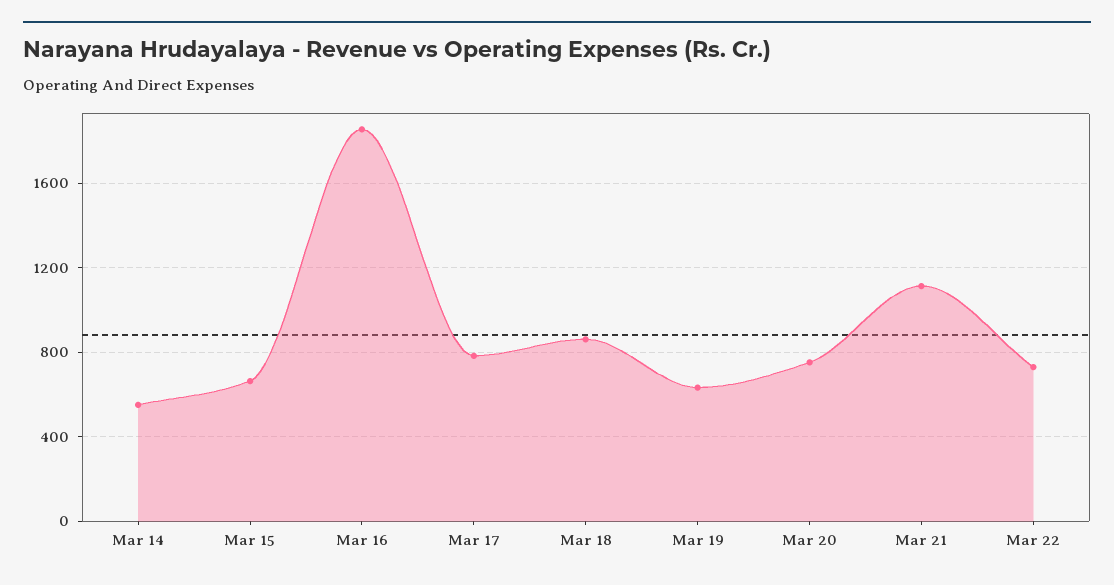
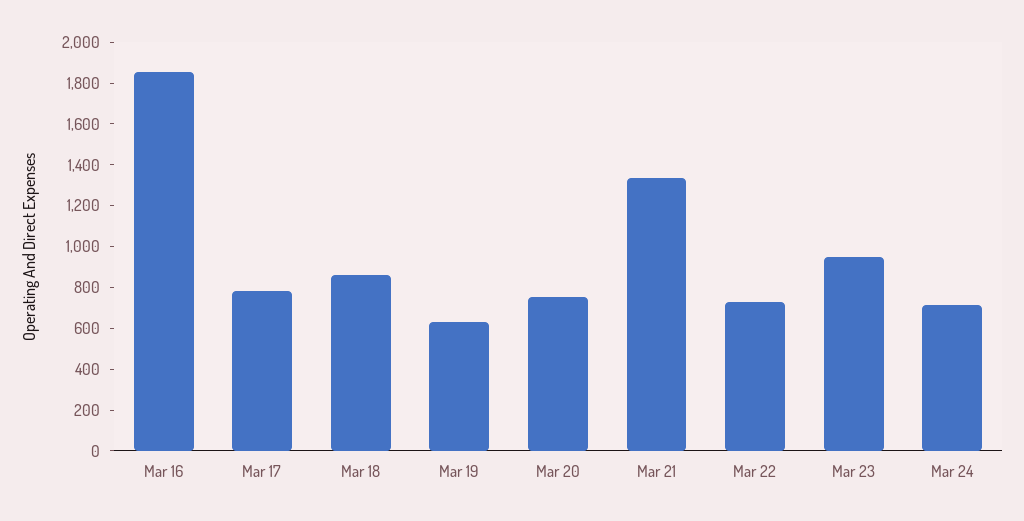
Mar 14: 550 -> none
Mar 15: 650 -> none
Mar 21: 1100 -> 1350
Mar 23: none -> 950
Mar 24: none -> 700

